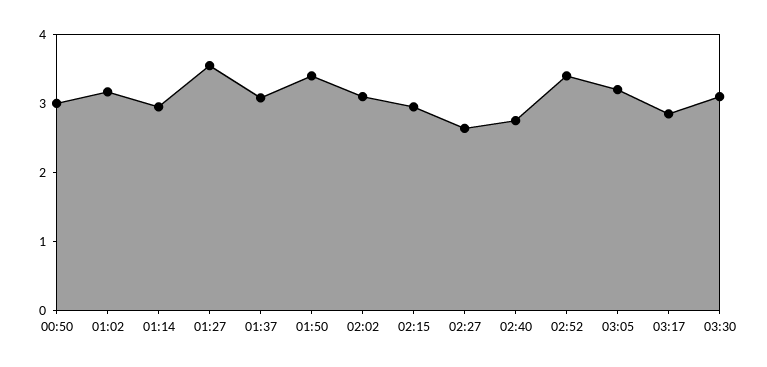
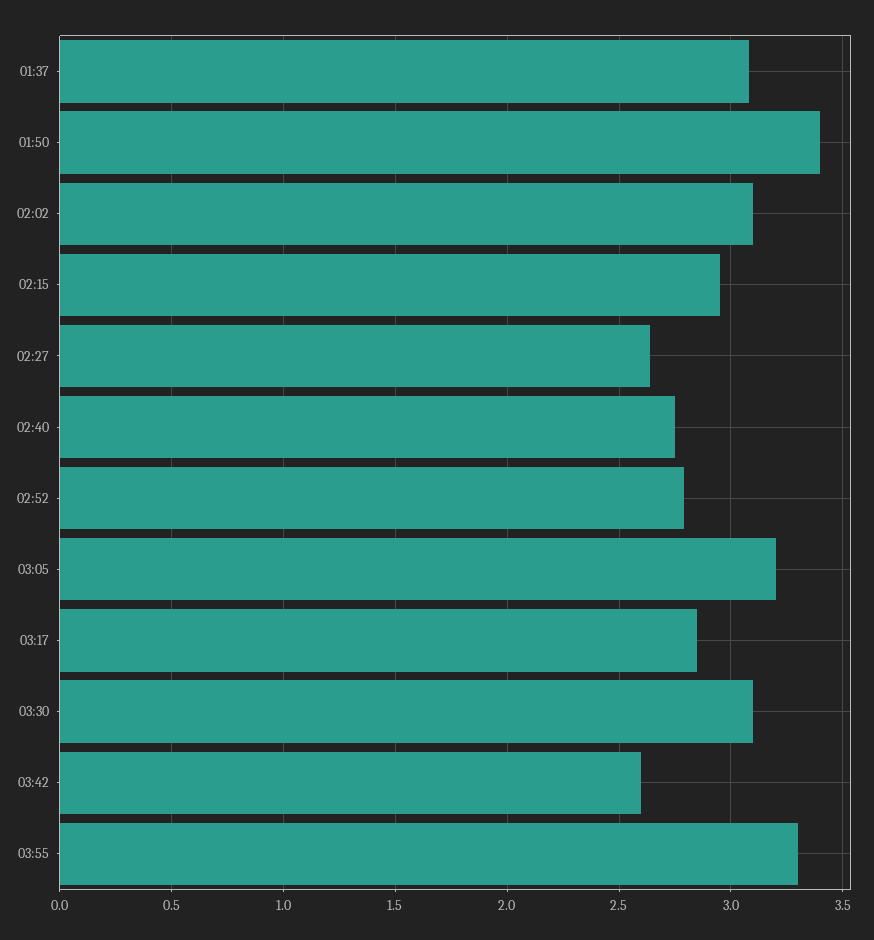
00:50: 3 -> none
01:02: 3.2 -> none
01:14: 3 -> none
01:27: 3.6 -> none
02:52: 3.4 -> 2.8
03:42: none -> 2.6
03:55: none -> 3.3

